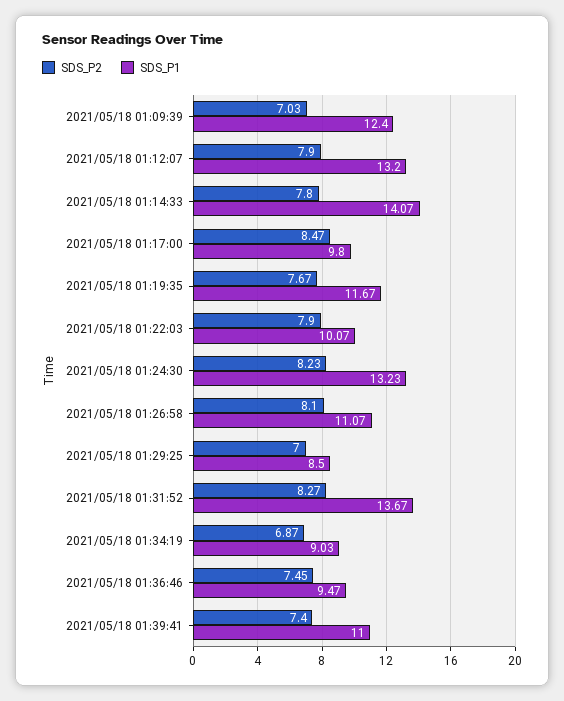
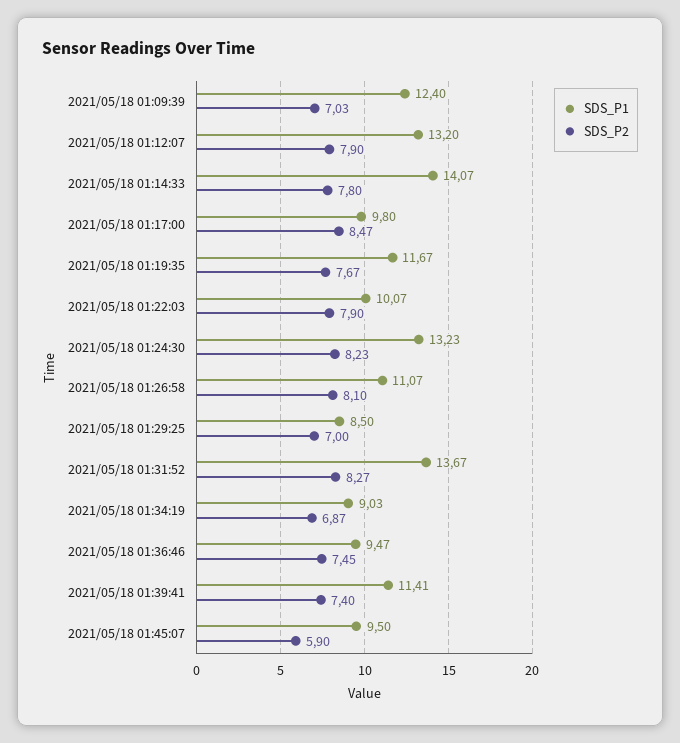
SDS_P1, 2021/05/18 01:39:41: 11 -> 11.41
SDS_P1, 2021/05/18 01:45:07: none -> 9.5
SDS_P2, 2021/05/18 01:45:07: none -> 5.9

